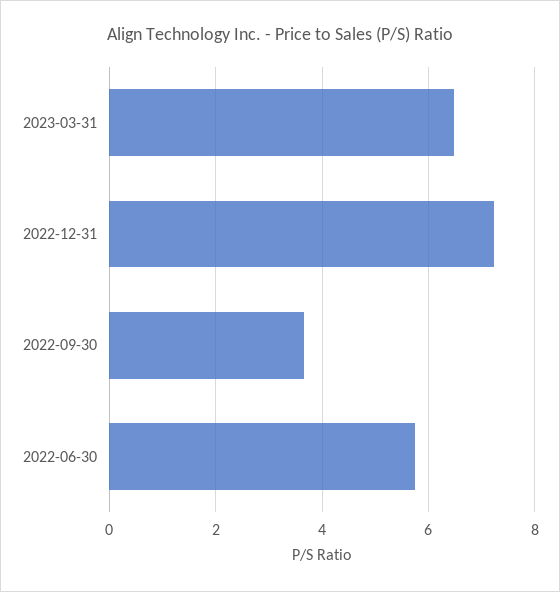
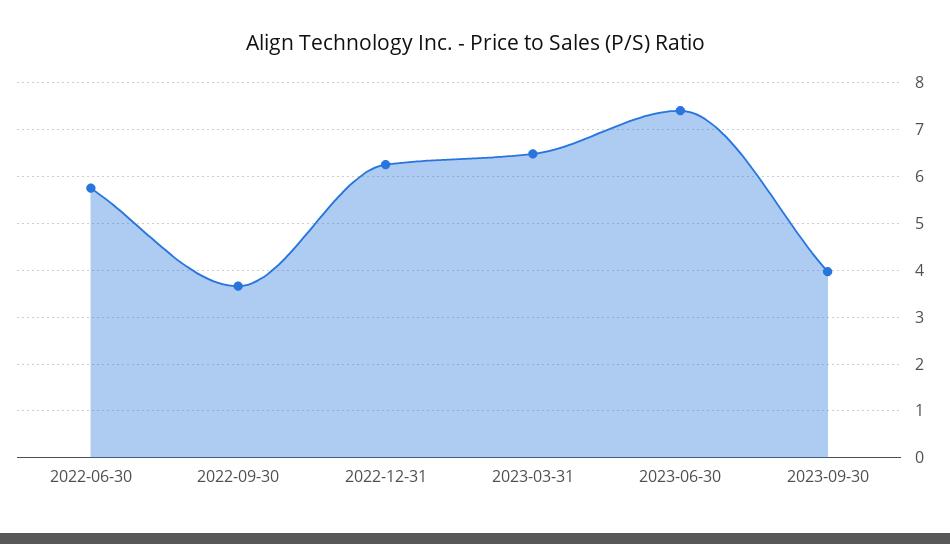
2022-12-31: 7.2 -> 6.2
2023-06-30: none -> 7.4
2023-09-30: none -> 4

